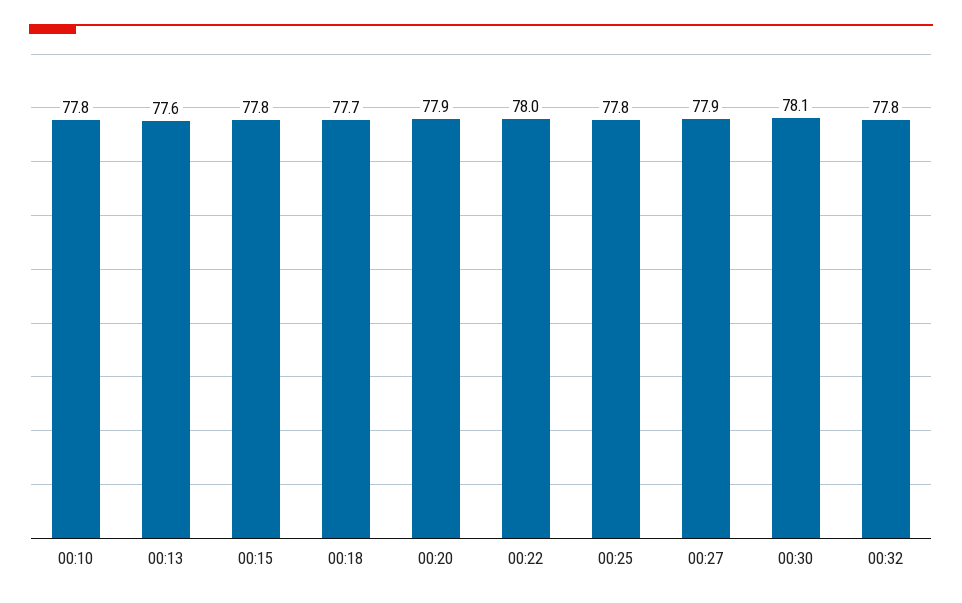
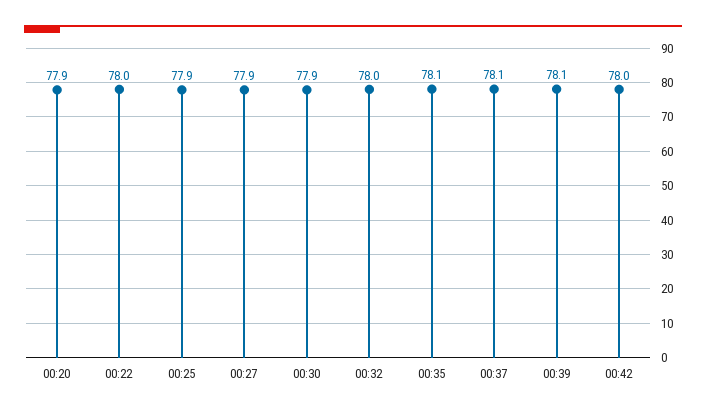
00:10: 77.8 -> none
00:13: 77.6 -> none
00:15: 77.8 -> none
00:18: 77.7 -> none
00:25: 77.8 -> 77.9
00:30: 78.1 -> 77.9
00:32: 77.8 -> 78
00:35: none -> 78.1
00:37: none -> 78.1
00:39: none -> 78.1
00:42: none -> 78

